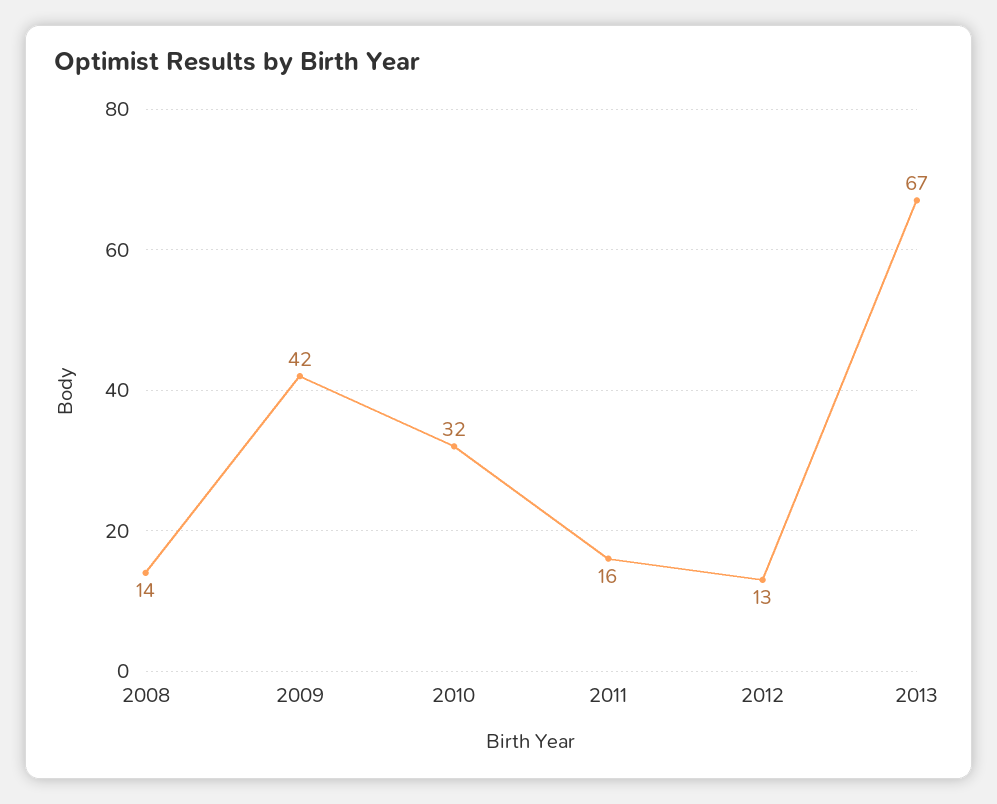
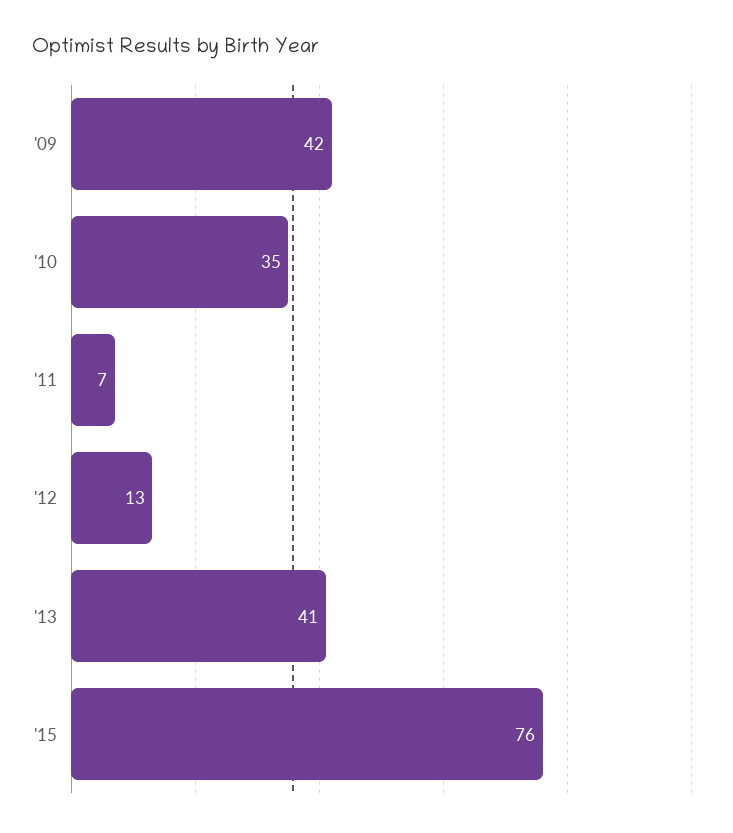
2008: 14 -> none
2010: 32 -> 35
2011: 16 -> 7
2013: 67 -> 41
'15: none -> 76

